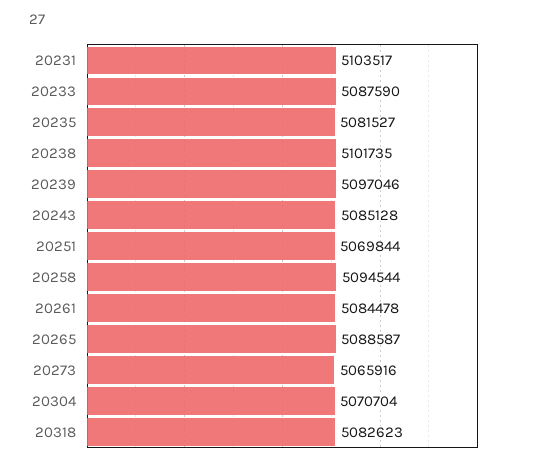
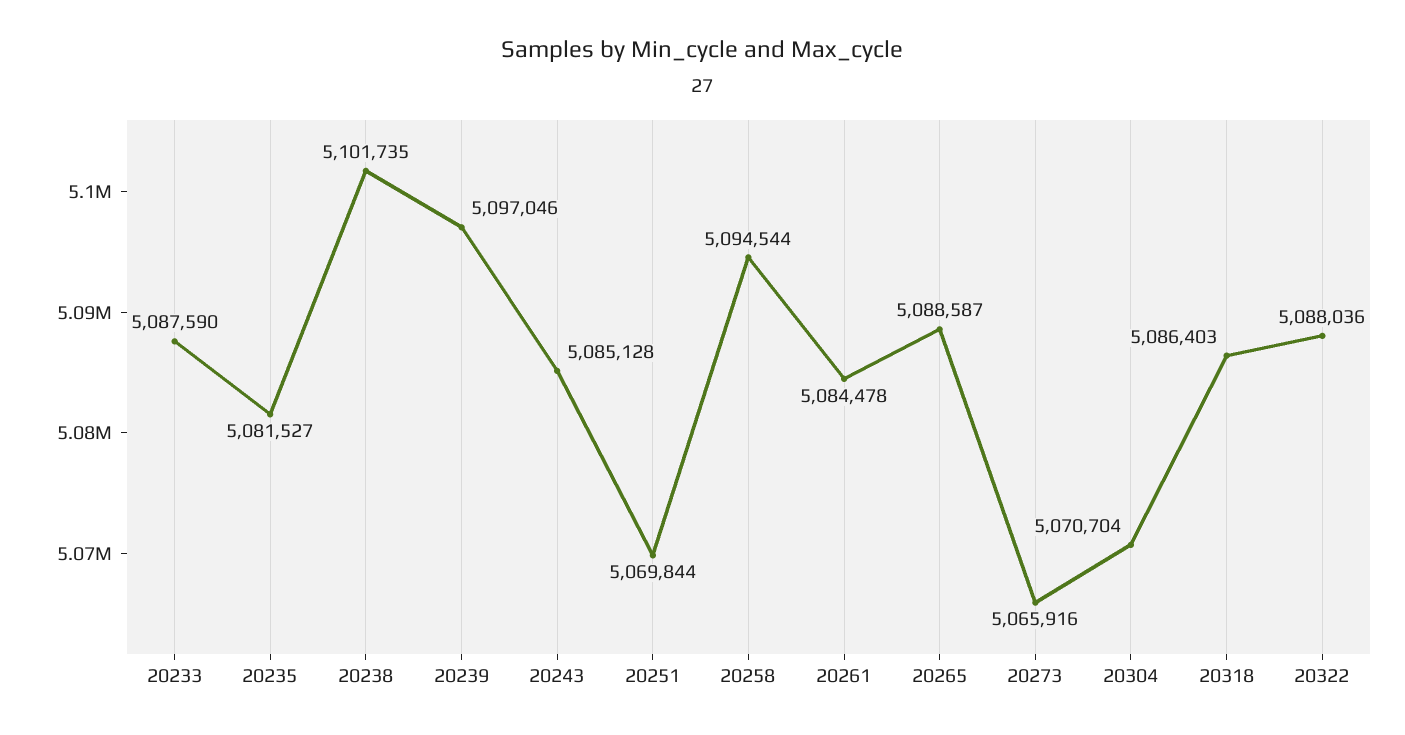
20231: 5103517 -> none
20318: 5082623 -> 5086403
20322: none -> 5088036

